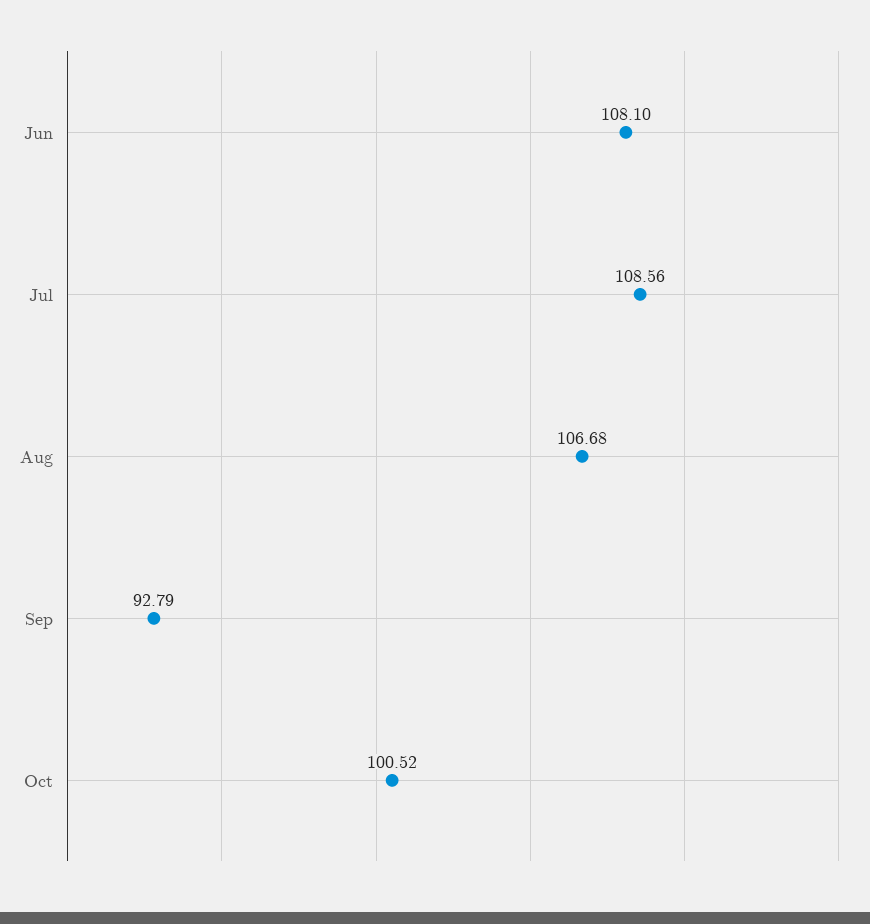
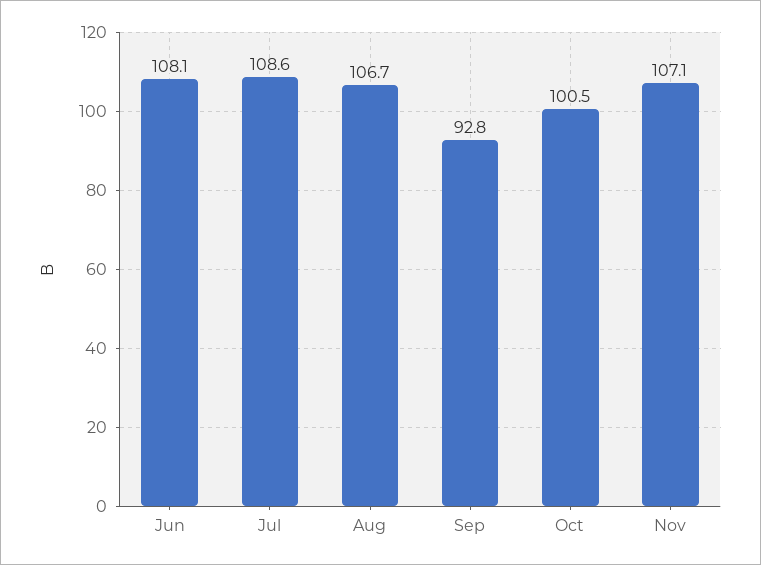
Nov: none -> 107.1

